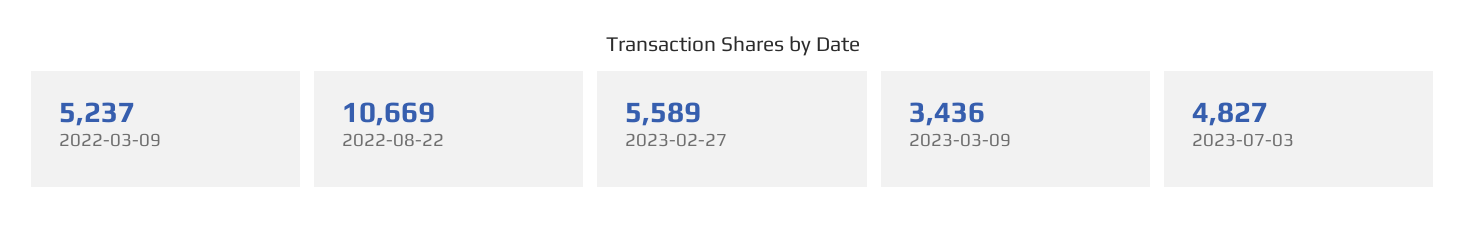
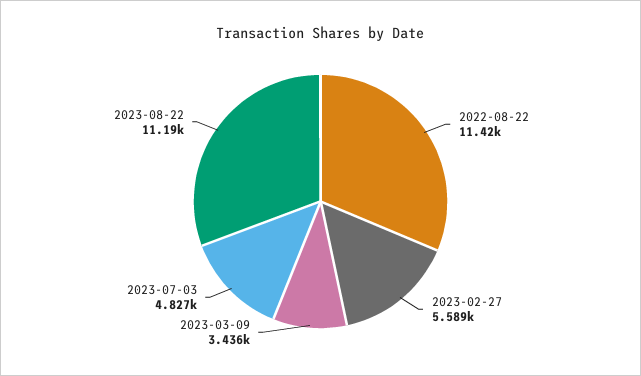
2022-03-09: 5237 -> none
2022-08-22: 10669 -> 11420
2023-08-22: none -> 11190

